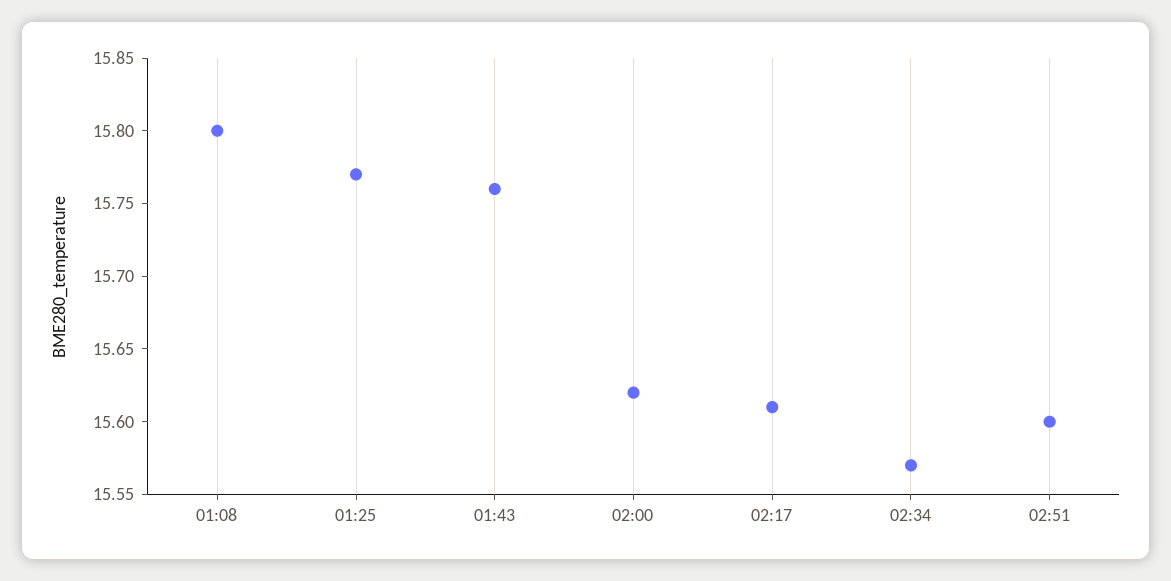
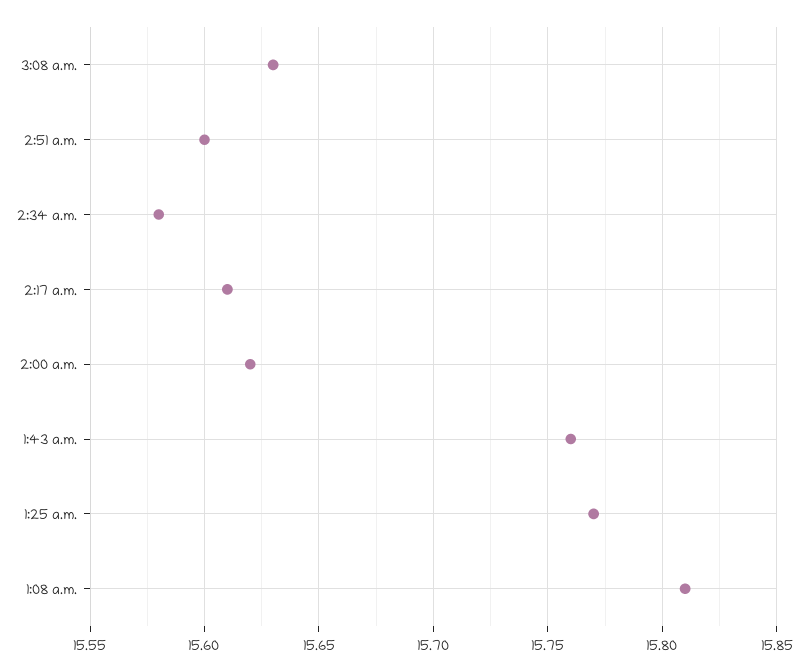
01:08: 15.8 -> 15.81
02:34: 15.57 -> 15.58
3:08 a.m.: none -> 15.63

